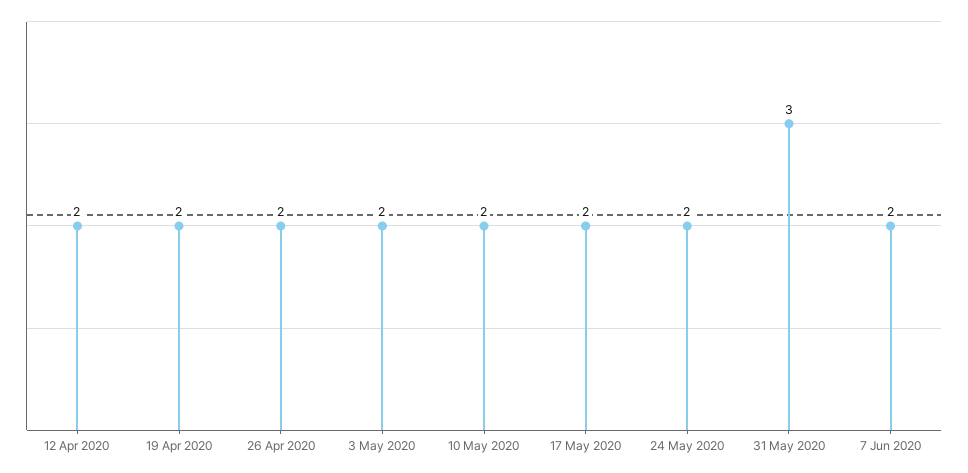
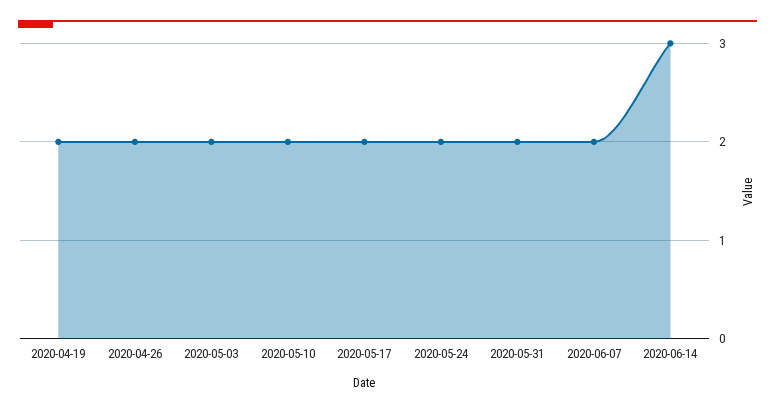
12 Apr 2020: 2 -> none
31 May 2020: 3 -> 2
2020-06-14: none -> 3

